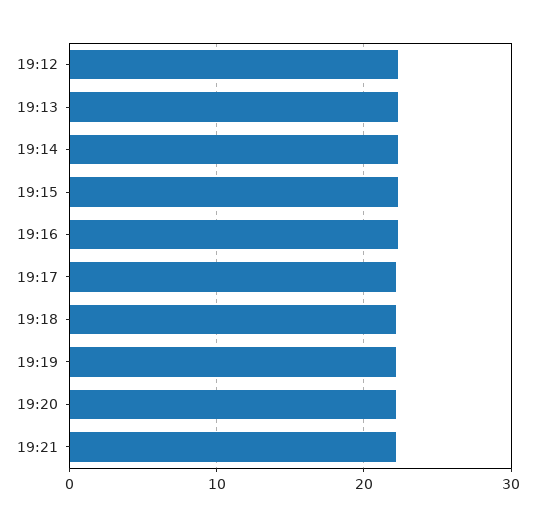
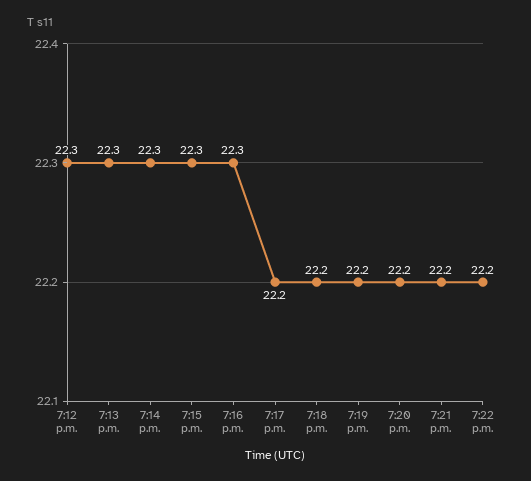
7:22 p.m.: none -> 22.2

